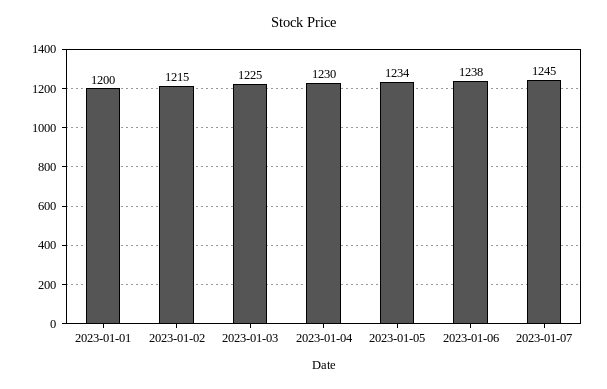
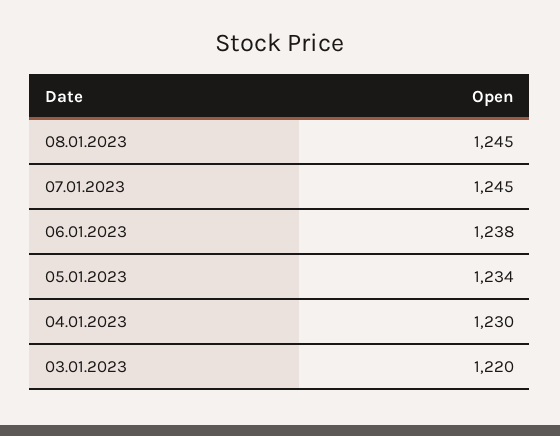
2023-01-01: 1200 -> none
2023-01-02: 1215 -> none
2023-01-03: 1225 -> 1220
08.01.2023: none -> 1245

